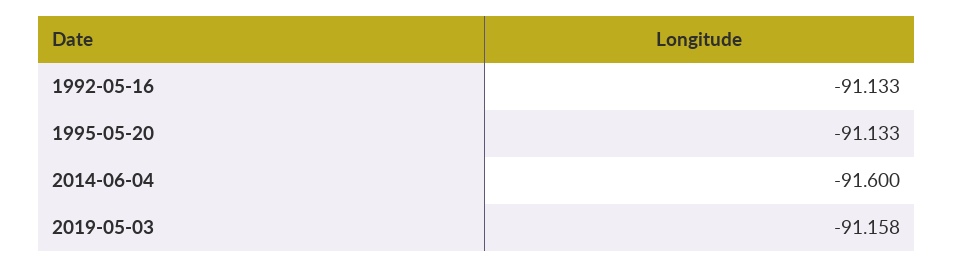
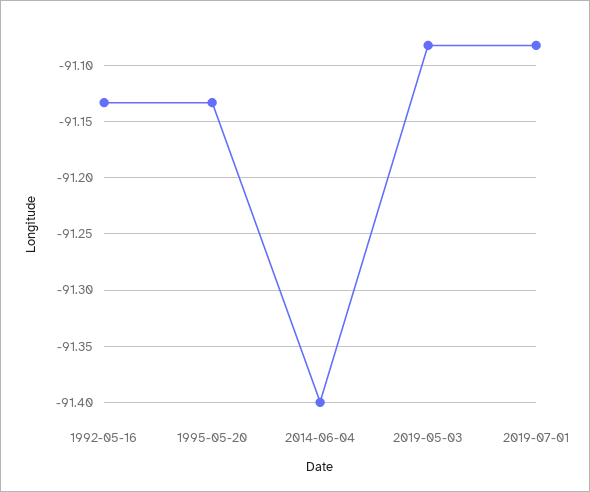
2014-06-04: -91.6 -> -91.4
2019-05-03: -91.158 -> -91.08
2019-07-01: none -> -91.08

